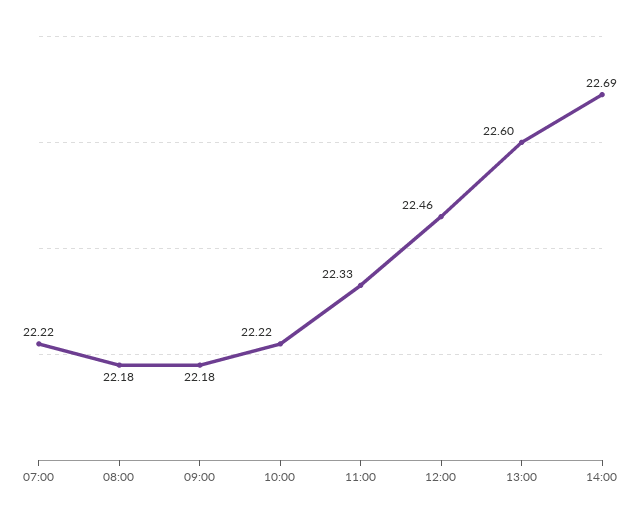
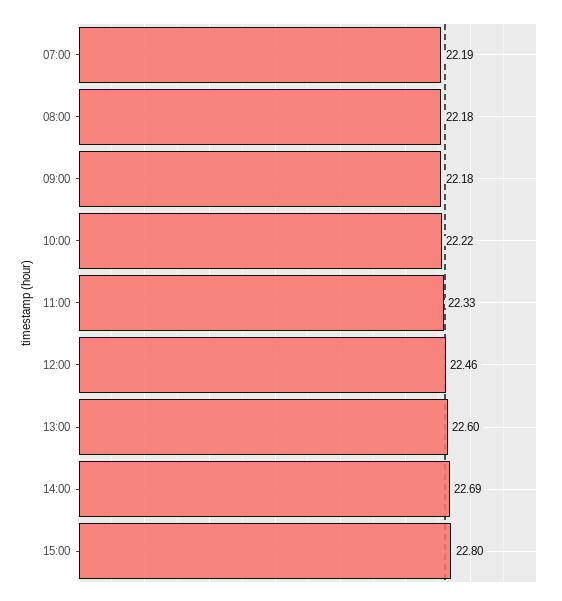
07:00: 22.22 -> 22.19
15:00: none -> 22.8

